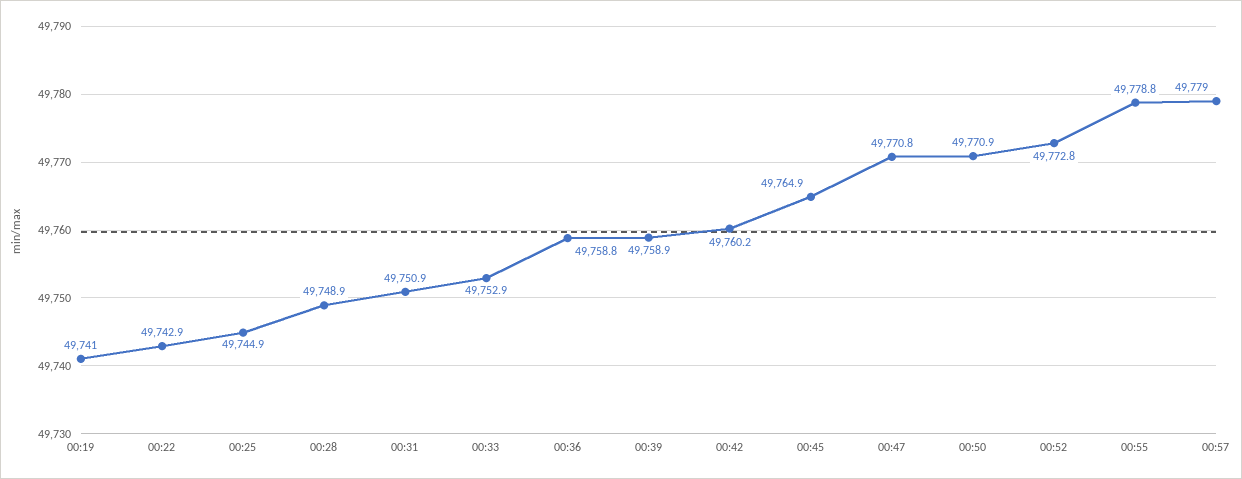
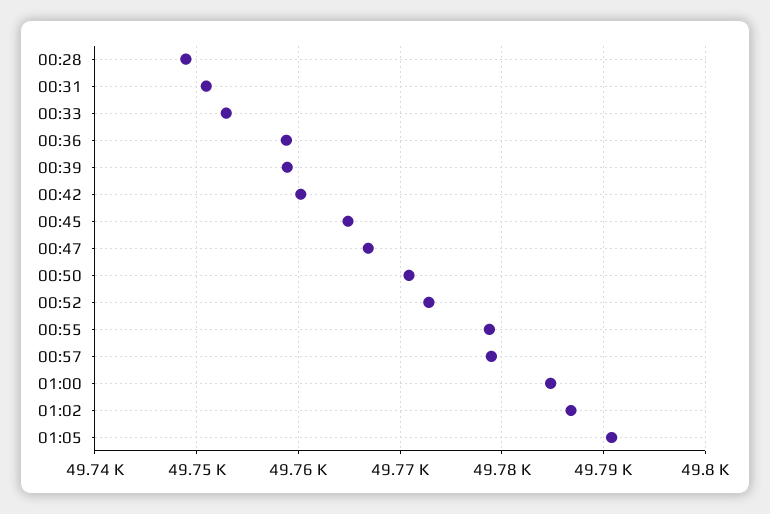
00:19: 49741 -> none
00:22: 49742.9 -> none
00:25: 49744.9 -> none
00:47: 49770.8 -> 49767
01:00: none -> 49785
01:02: none -> 49787
01:05: none -> 49791

